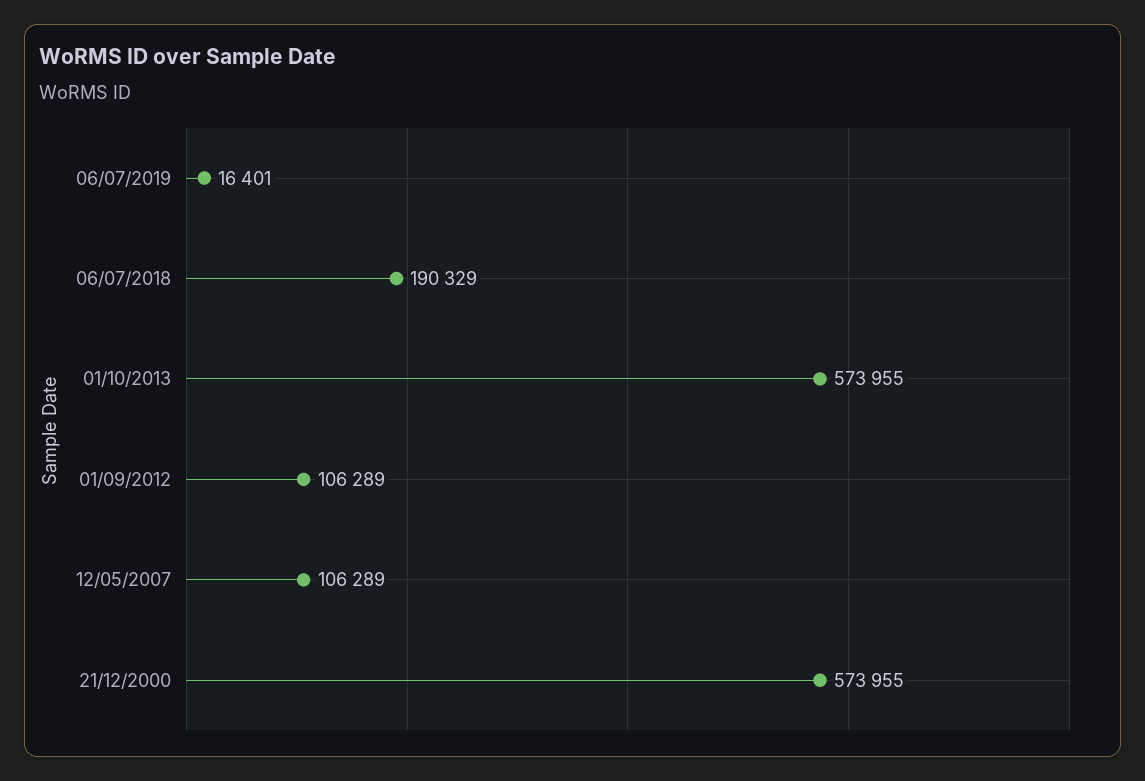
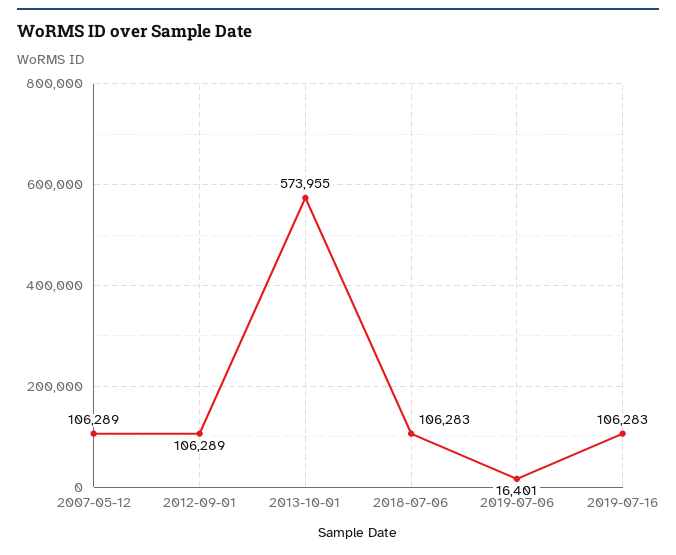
06/07/2018: 190329 -> 106283
21/12/2000: 573955 -> none
2019-07-16: none -> 106283

